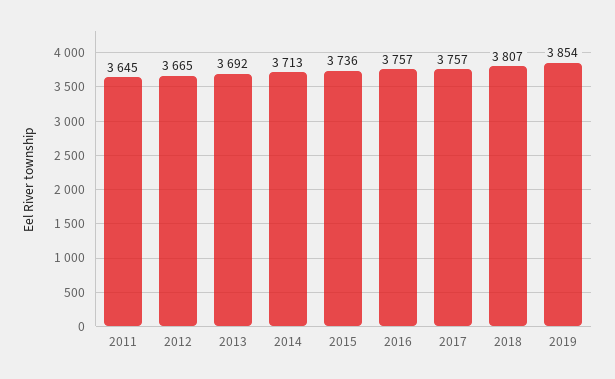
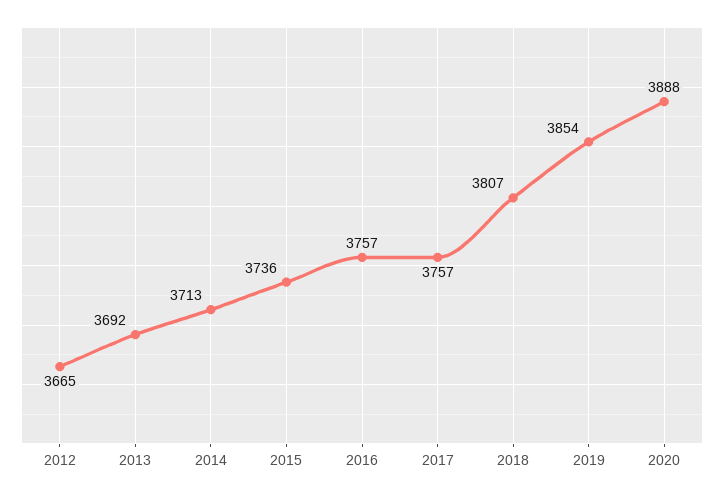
2011: 3645 -> none
2020: none -> 3888

